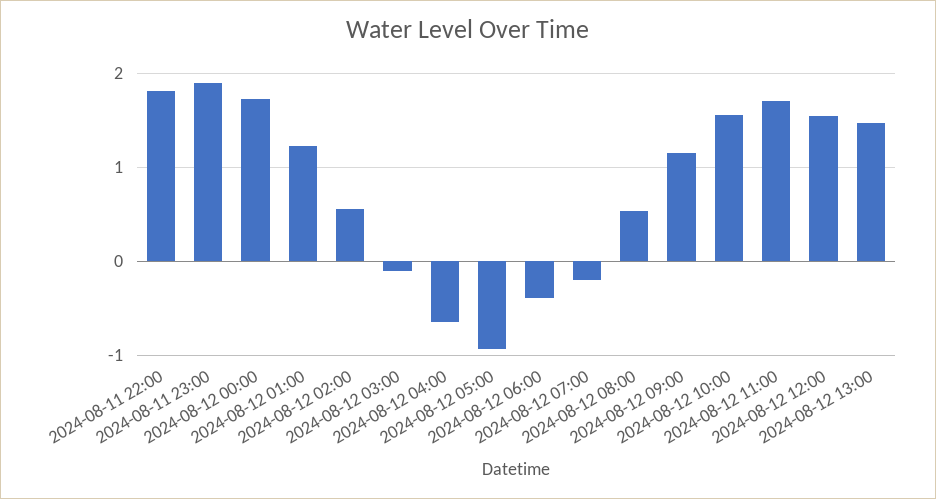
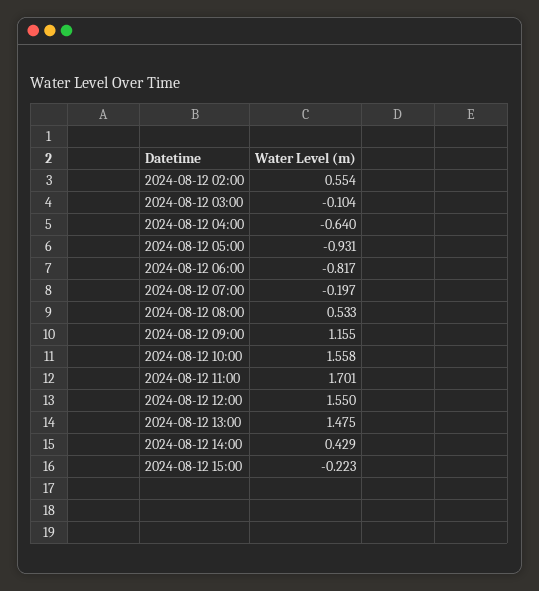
2024-08-11 22:00: 1.8 -> none
2024-08-11 23:00: 1.9 -> none
2024-08-12 00:00: 1.7 -> none
2024-08-12 01:00: 1.2 -> none
2024-08-12 06:00: -0.4 -> -0.817
2024-08-12 14:00: none -> 0.429
2024-08-12 15:00: none -> -0.223

